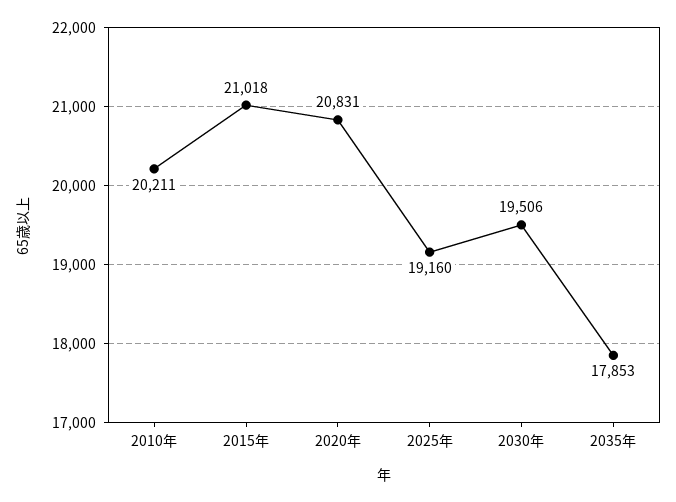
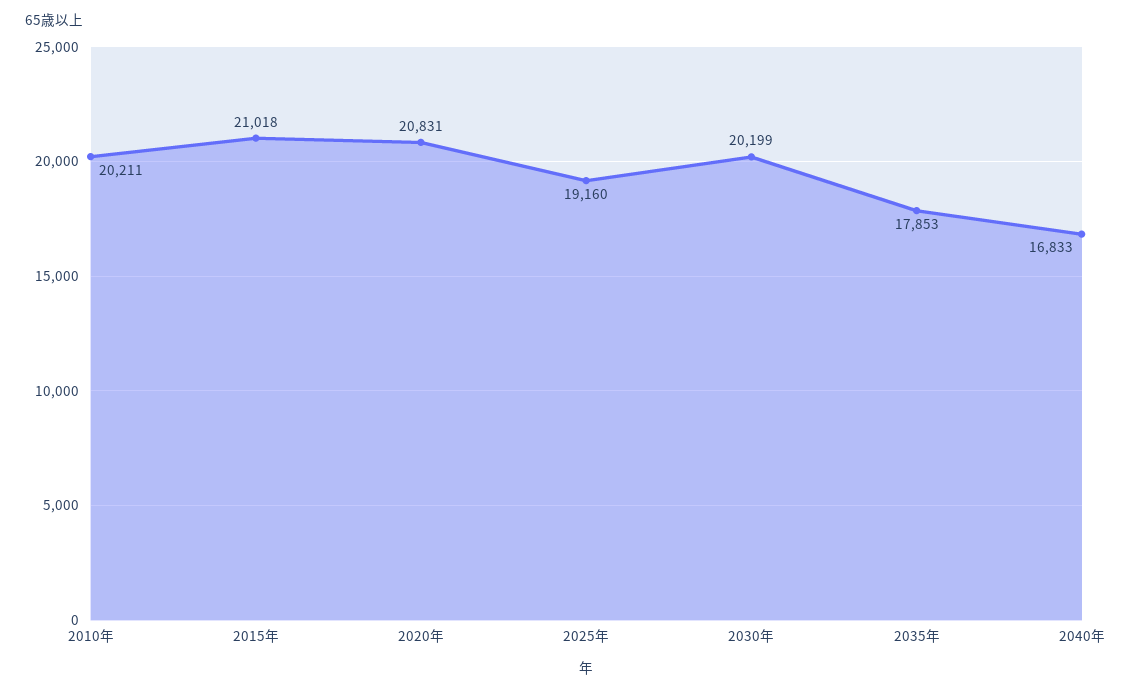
2030年: 19506 -> 20199
2040年: none -> 16833

